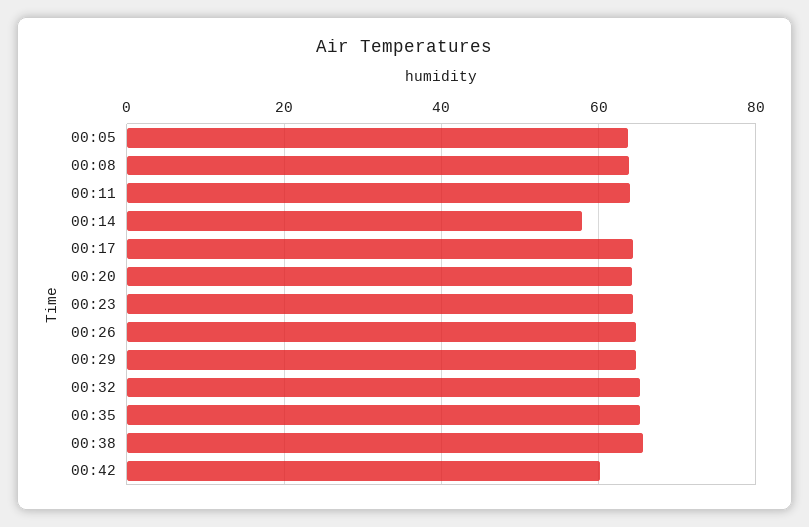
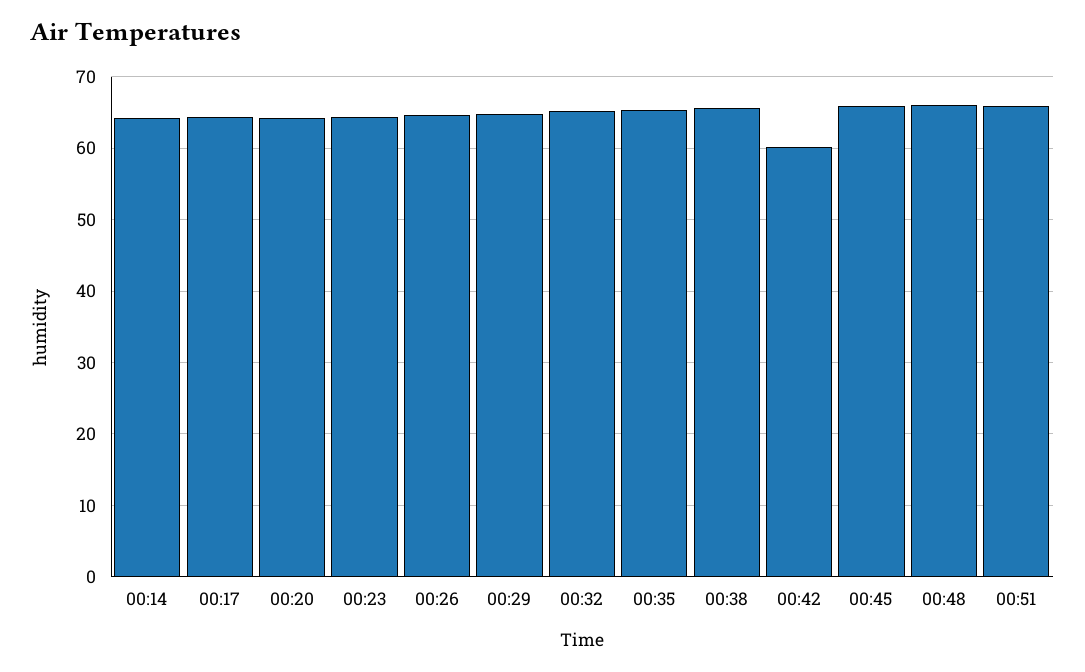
00:05: 64 -> none
00:08: 64 -> none
00:11: 64 -> none
00:14: 58 -> 64
00:45: none -> 66
00:48: none -> 66
00:51: none -> 66

